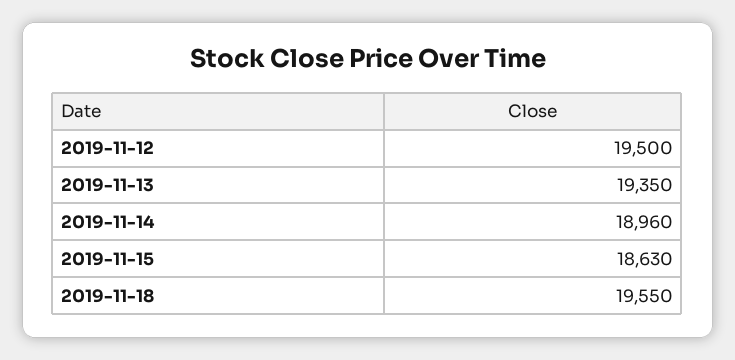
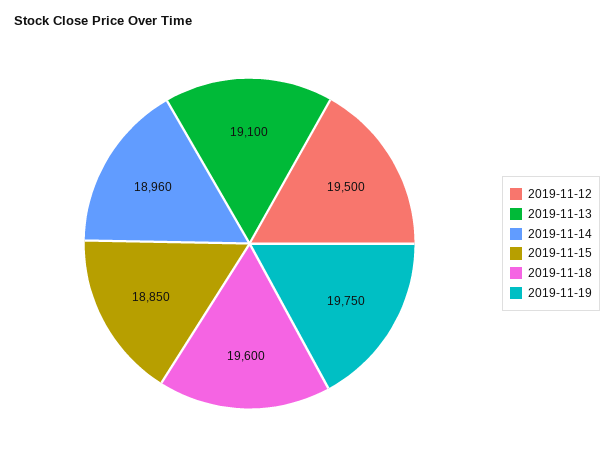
2019-11-13: 19350 -> 19100
2019-11-15: 18630 -> 18850
2019-11-18: 19550 -> 19600
2019-11-19: none -> 19750

